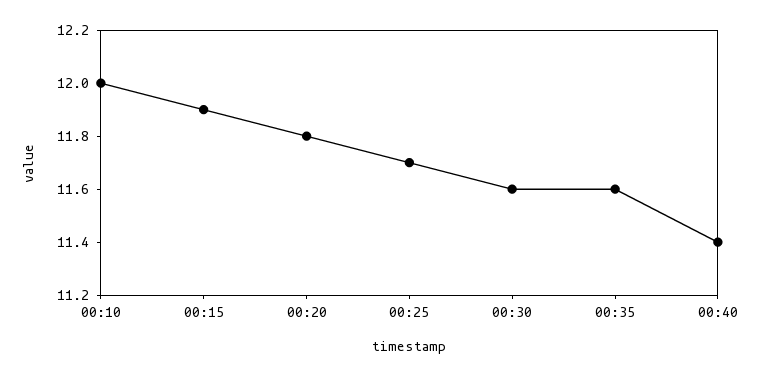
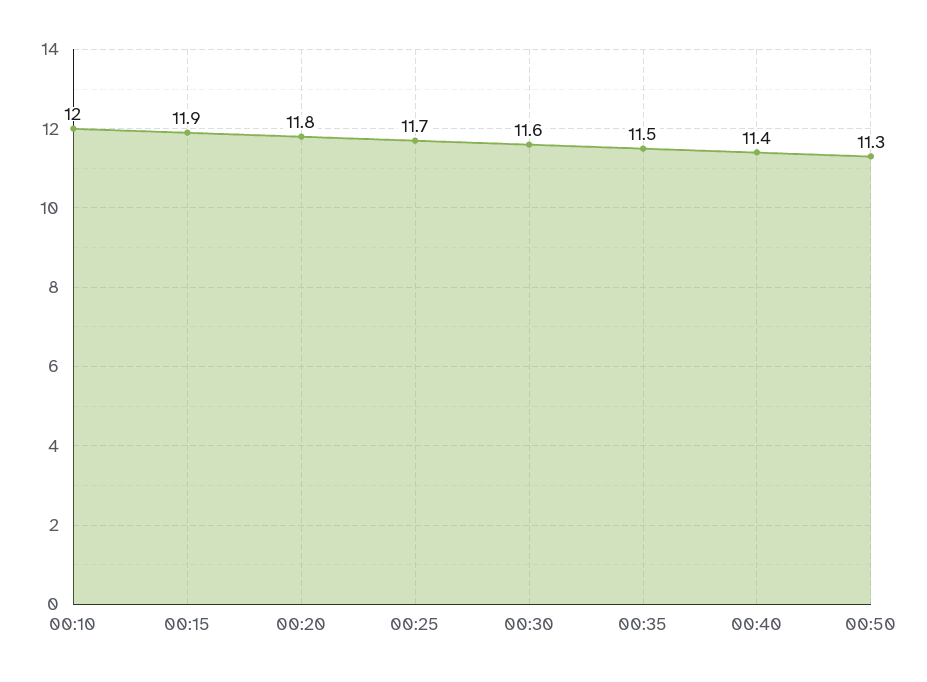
00:35: 11.6 -> 11.5
00:50: none -> 11.3

